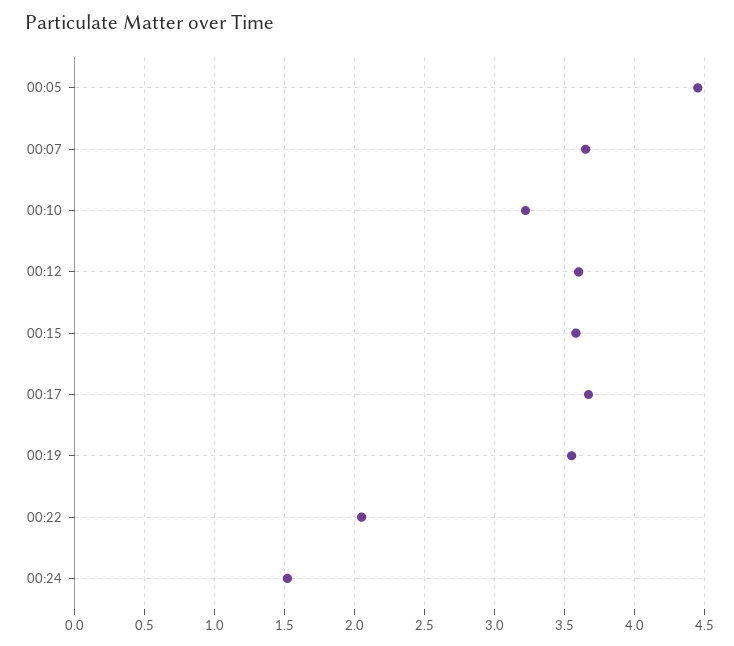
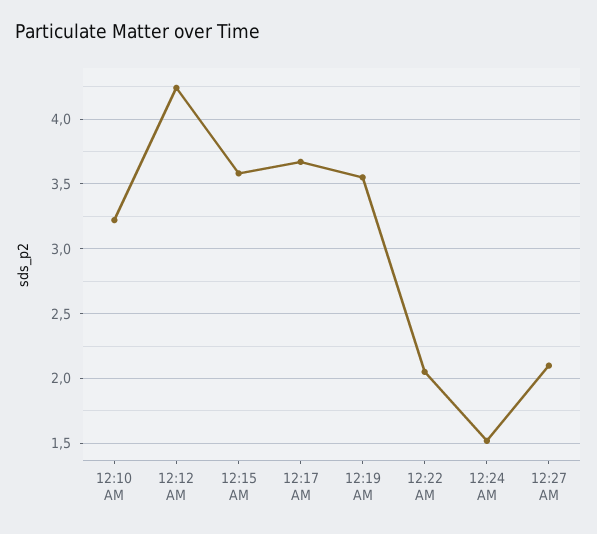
00:05: 4.45 -> none
00:07: 3.65 -> none
00:12: 3.6 -> 4.25
12:27 AM: none -> 2.1

